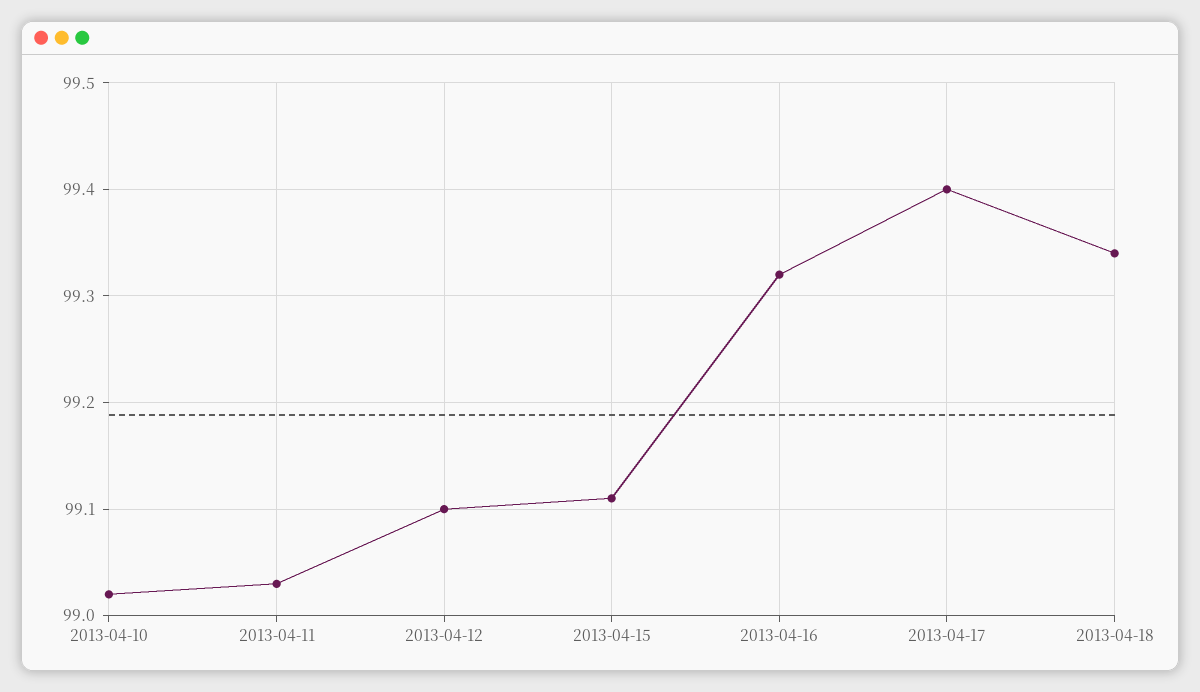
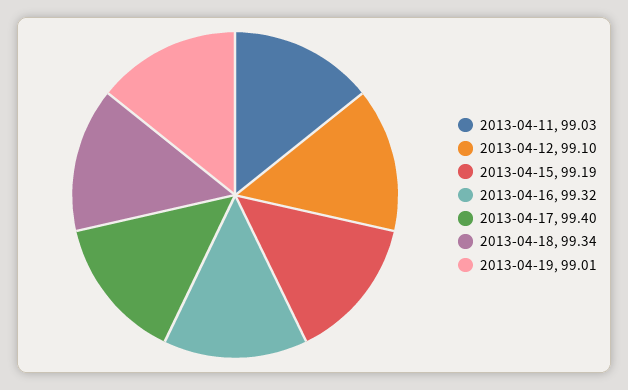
2013-04-10: 99.02 -> none
2013-04-15: 99.11 -> 99.19
2013-04-19: none -> 99.01

